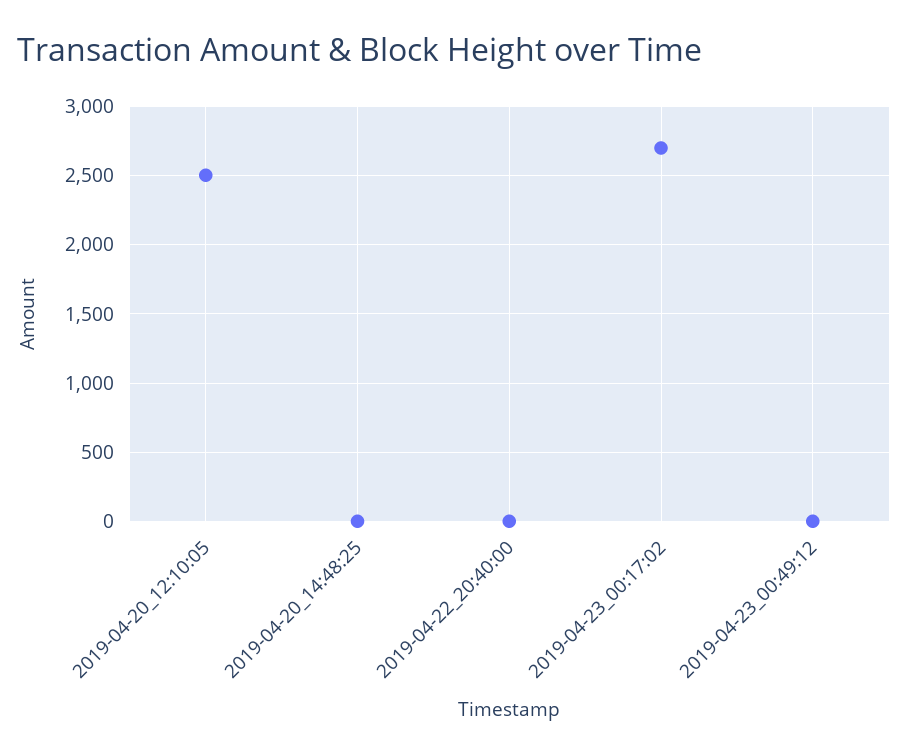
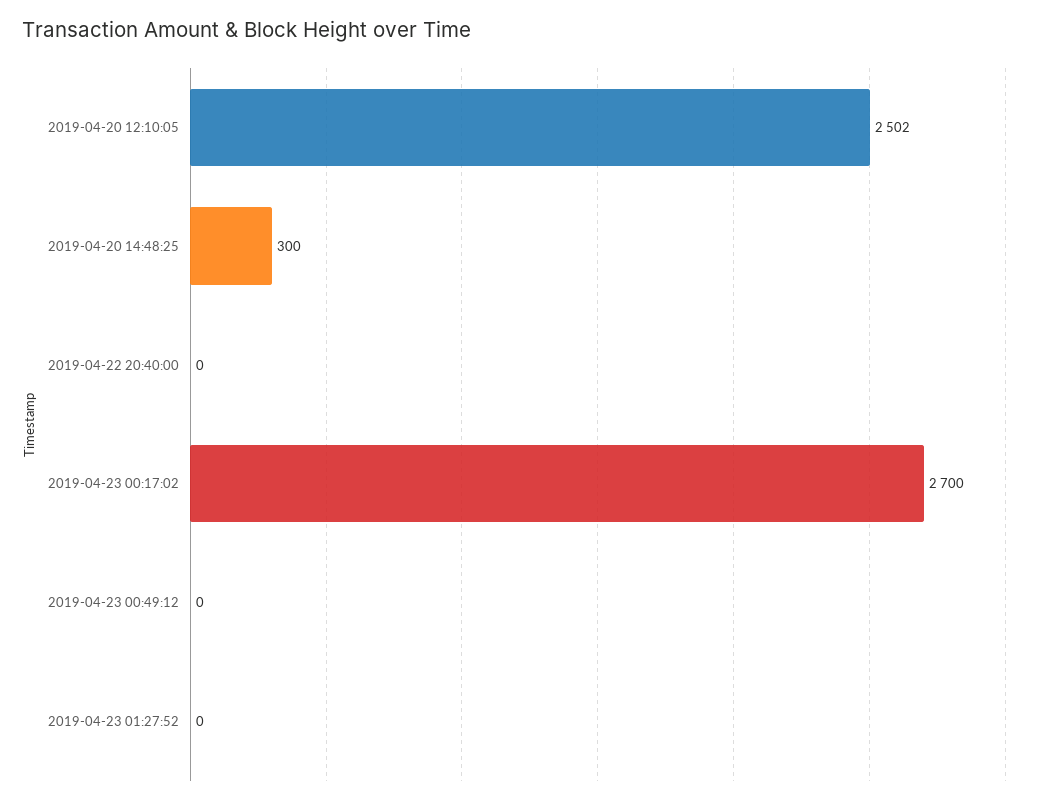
2019-04-20_14:48:25: 0 -> 300
2019-04-23 01:27:52: none -> 0

